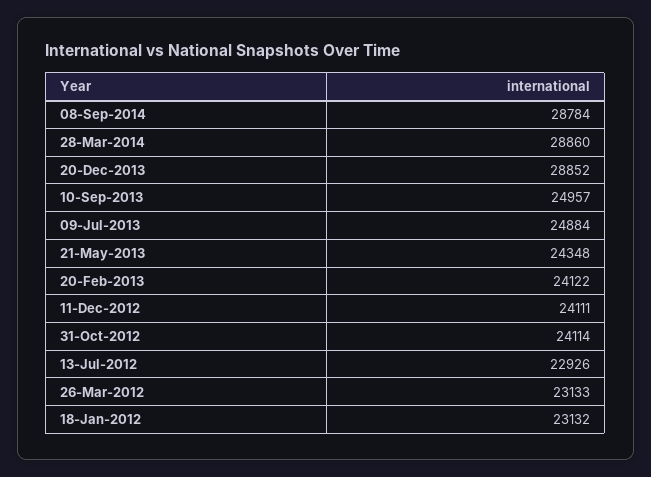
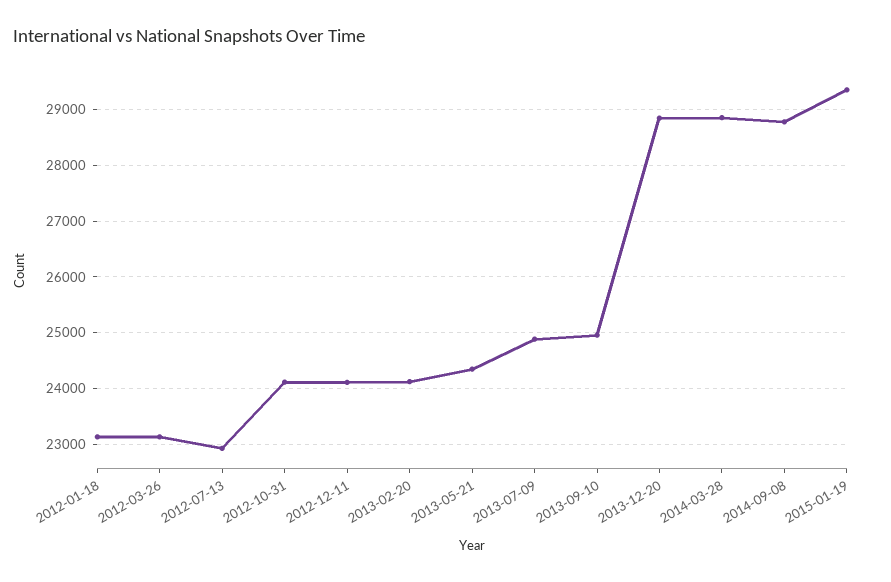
2015-01-19: none -> 29400

